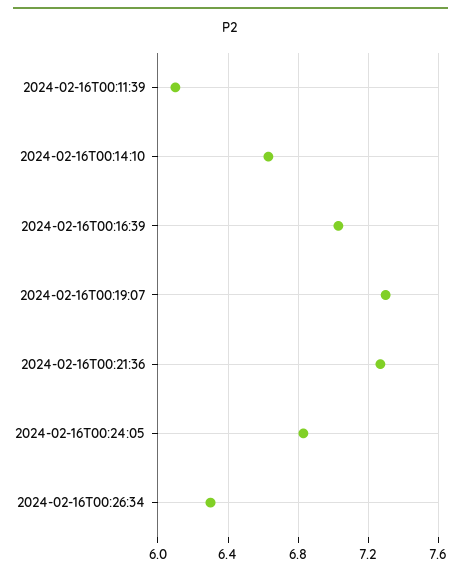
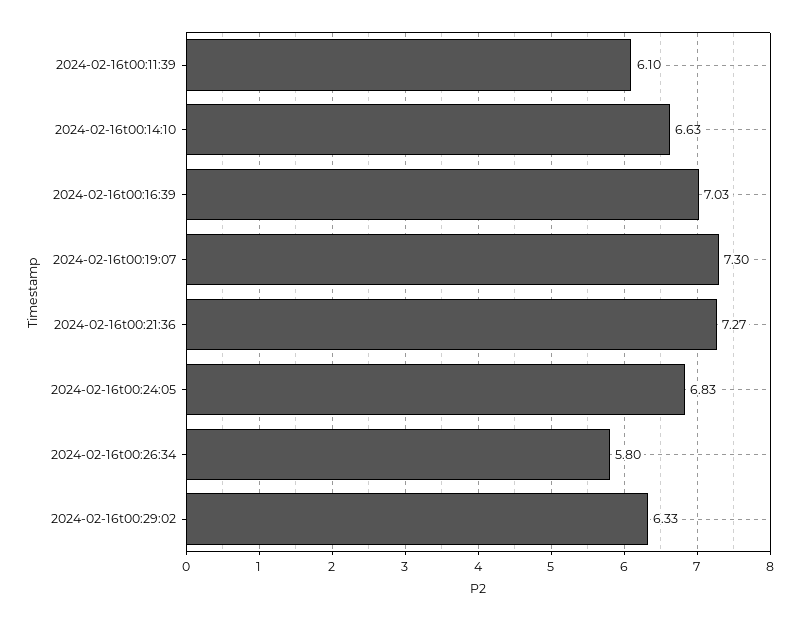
2024-02-16T00:26:34: 6.3 -> 5.8
2024-02-16t00:29:02: none -> 6.33

